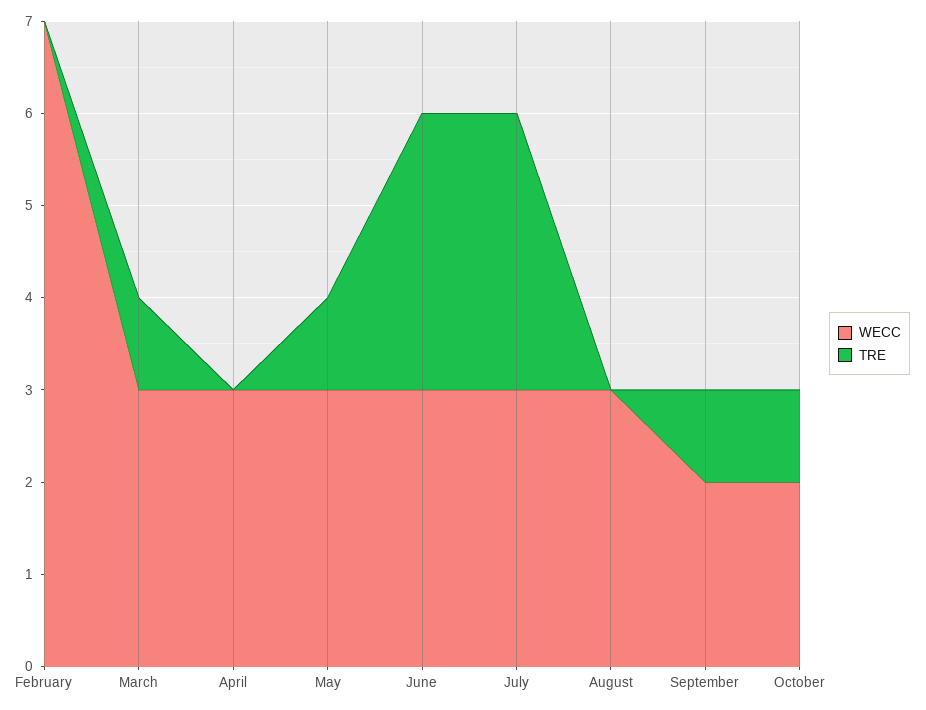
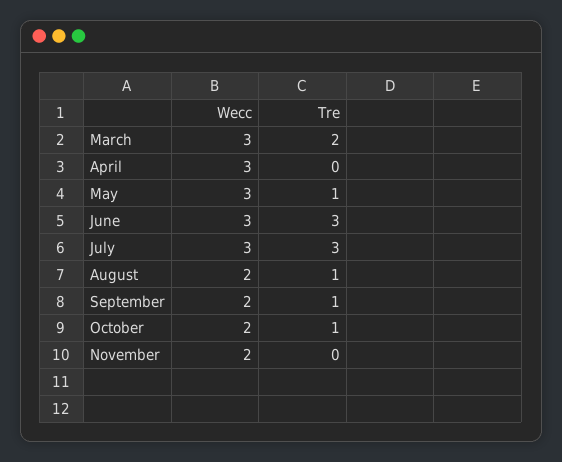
WECC, February: 7 -> none
TRE, February: 0 -> none
TRE, March: 1 -> 2
WECC, August: 3 -> 2
TRE, August: 0 -> 1
WECC, November: none -> 2
TRE, November: none -> 0

